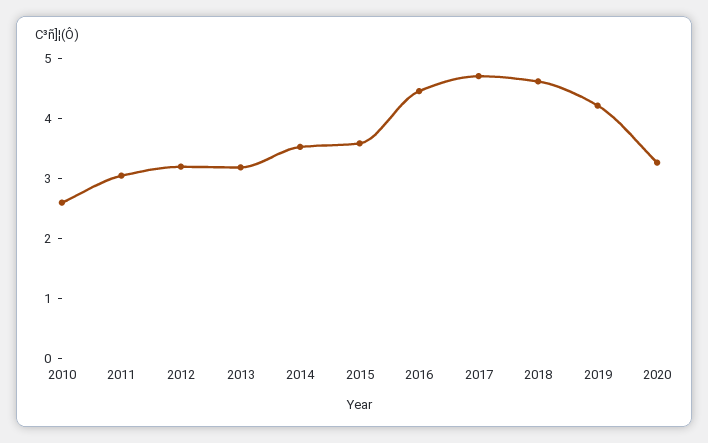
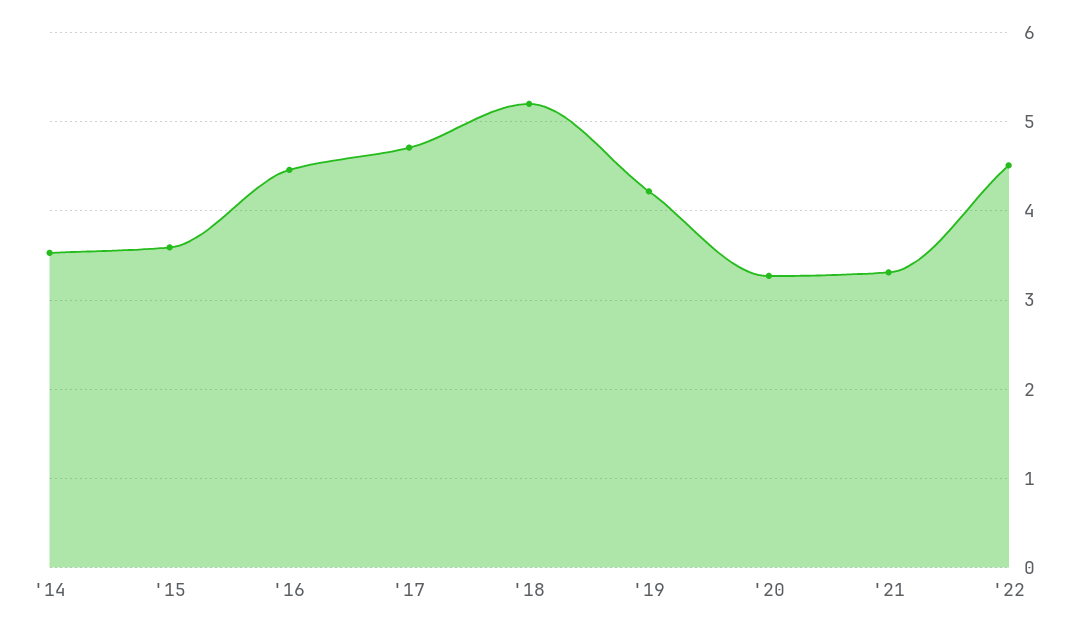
2010: 2.6 -> none
2011: 3 -> none
2012: 3.2 -> none
2013: 3.2 -> none
2018: 4.6 -> 5.2
'21: none -> 3.3
'22: none -> 4.5

